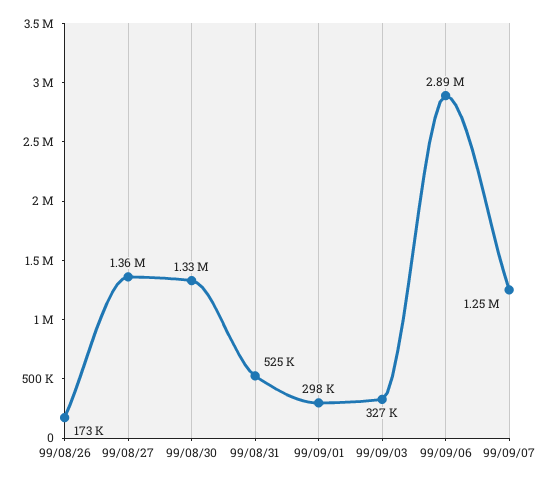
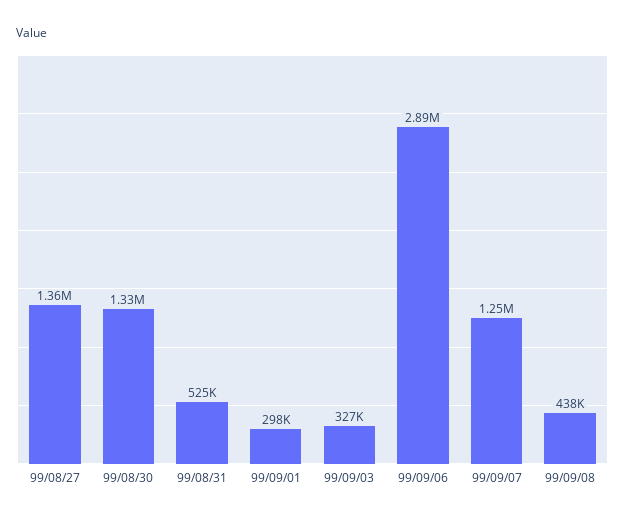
99/08/26: 173000 -> none
99/09/08: none -> 438000

